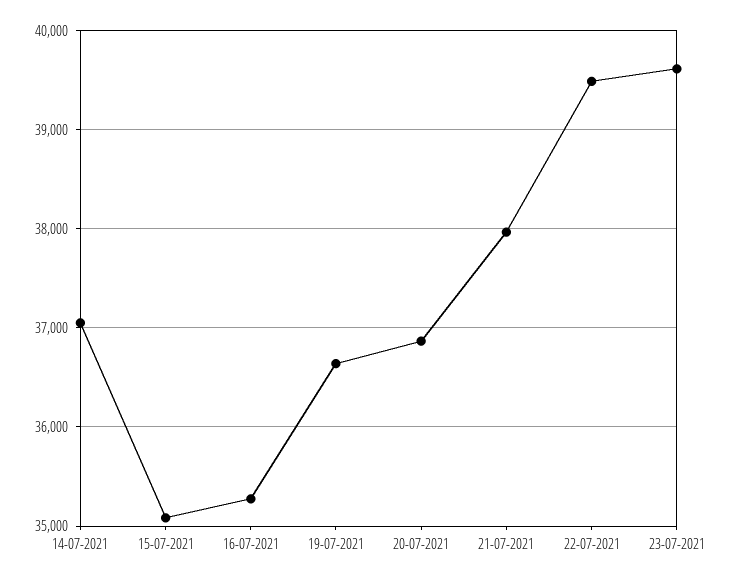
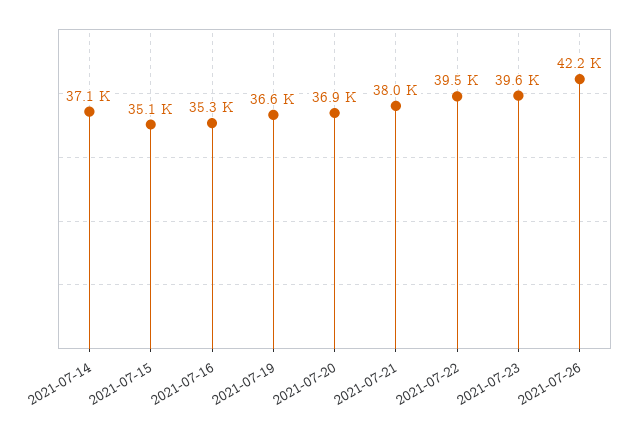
2021-07-26: none -> 42200

